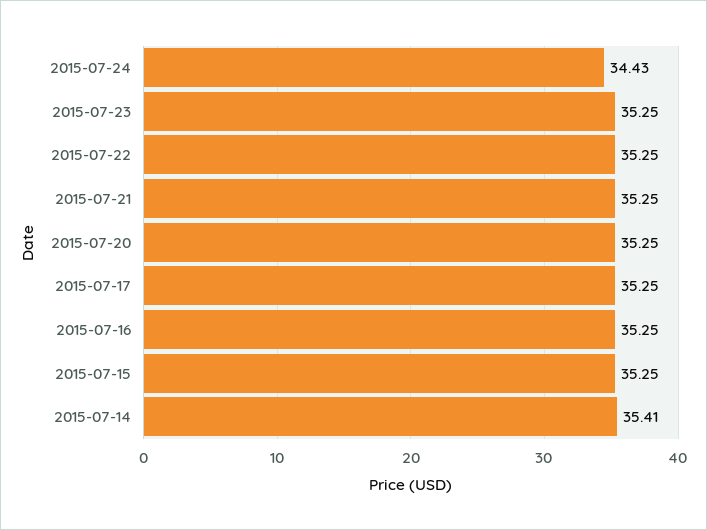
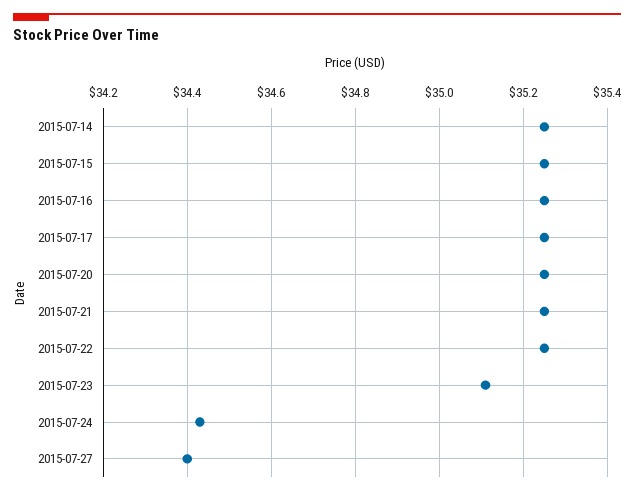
2015-07-23: 35.25 -> 35.1
2015-07-14: 35.41 -> 35.25
2015-07-27: none -> 34.4

